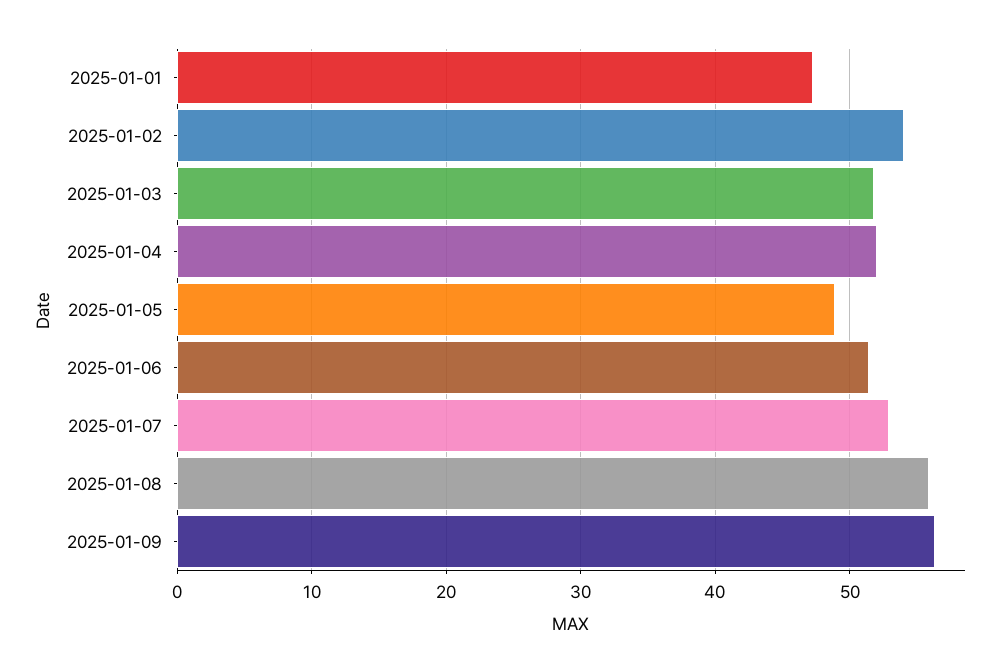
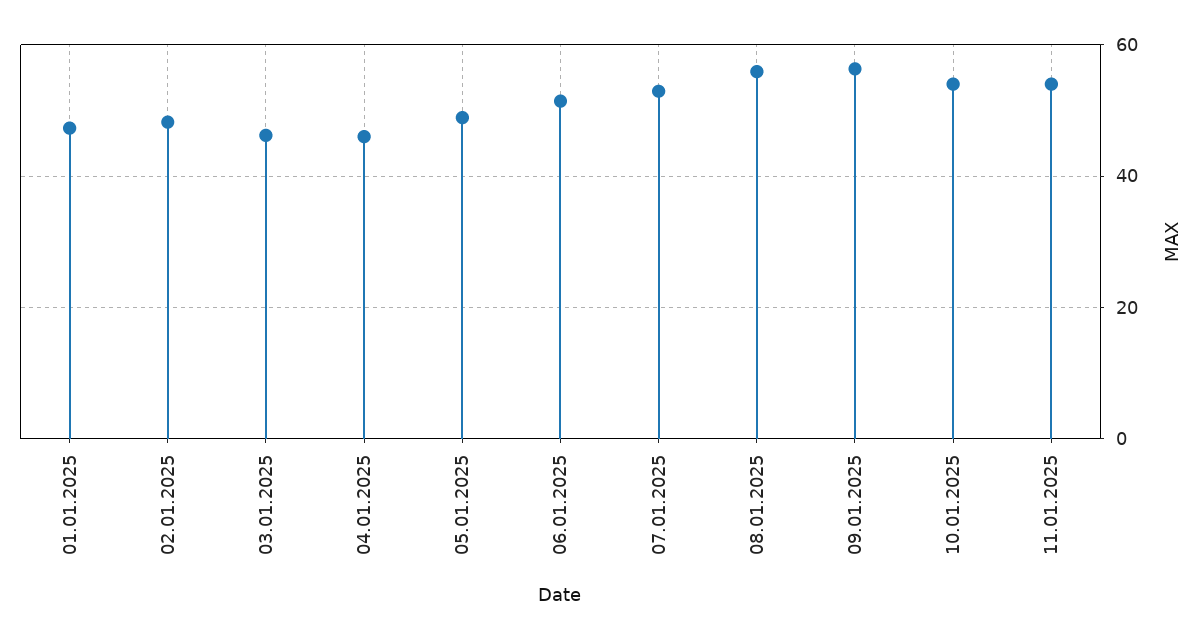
2025-01-02: 54 -> 48
2025-01-03: 52 -> 46
2025-01-04: 52 -> 46
10.01.2025: none -> 54
11.01.2025: none -> 54

